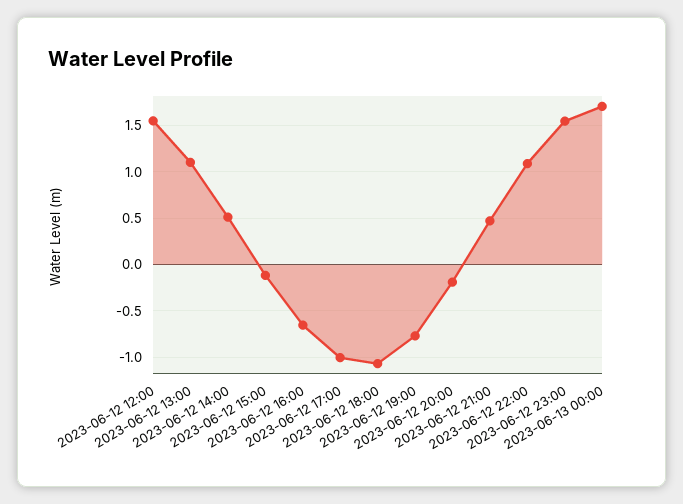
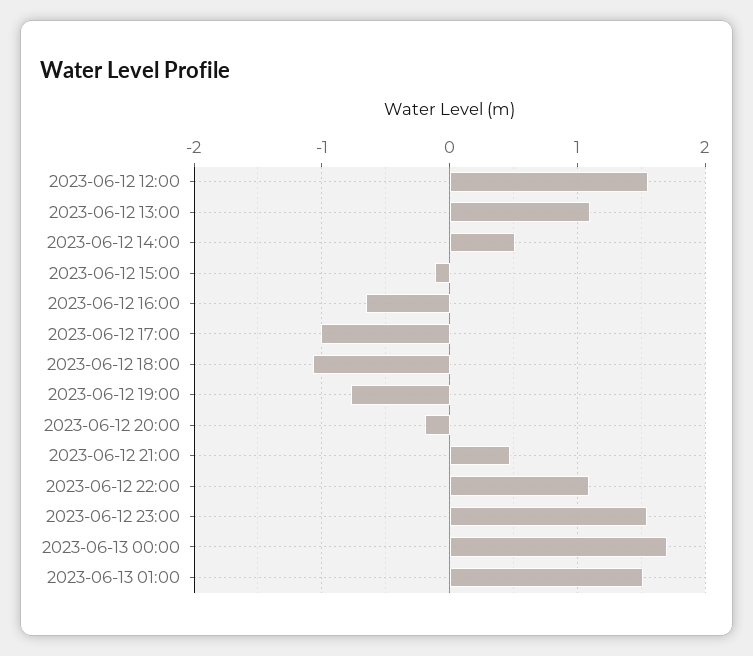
2023-06-13 01:00: none -> 1.5

